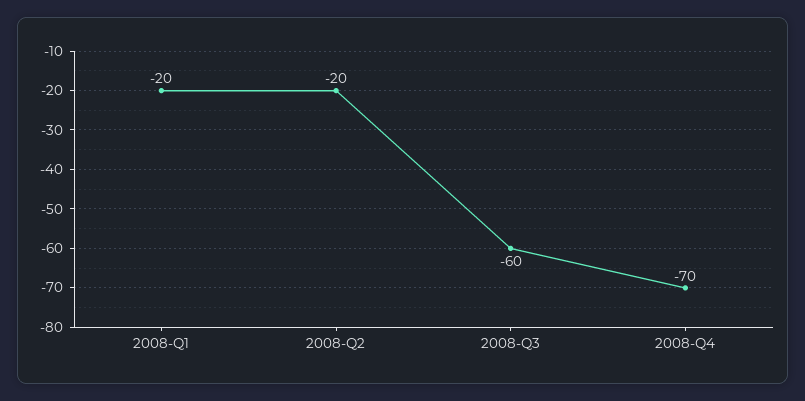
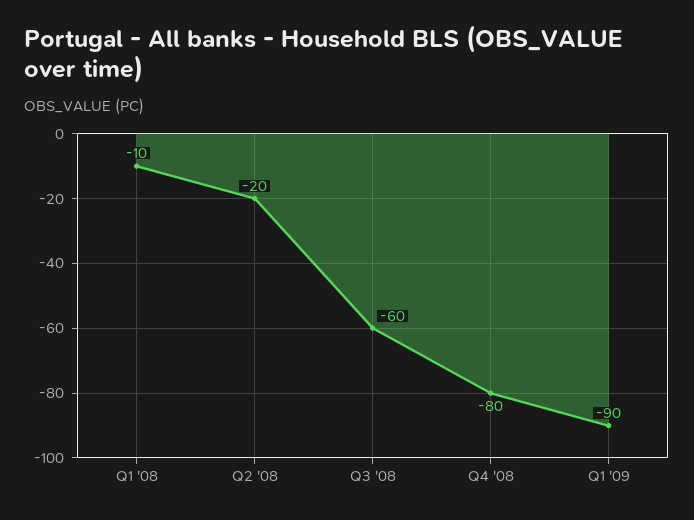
2008-Q1: -20 -> -10
2008-Q4: -70 -> -80
Q1 '09: none -> -90

